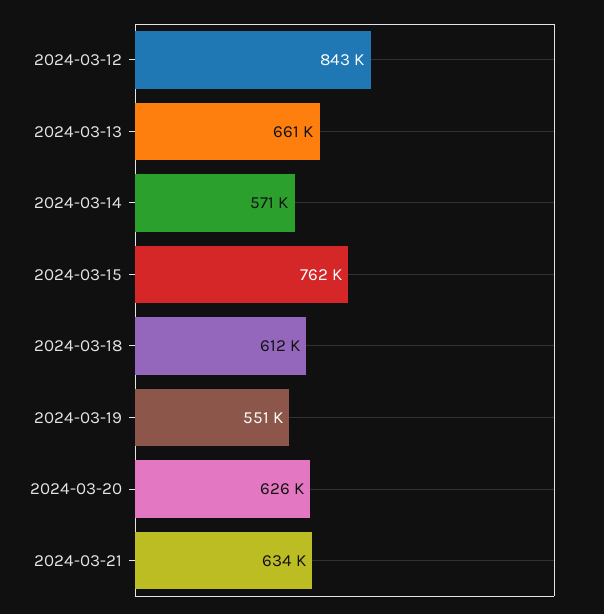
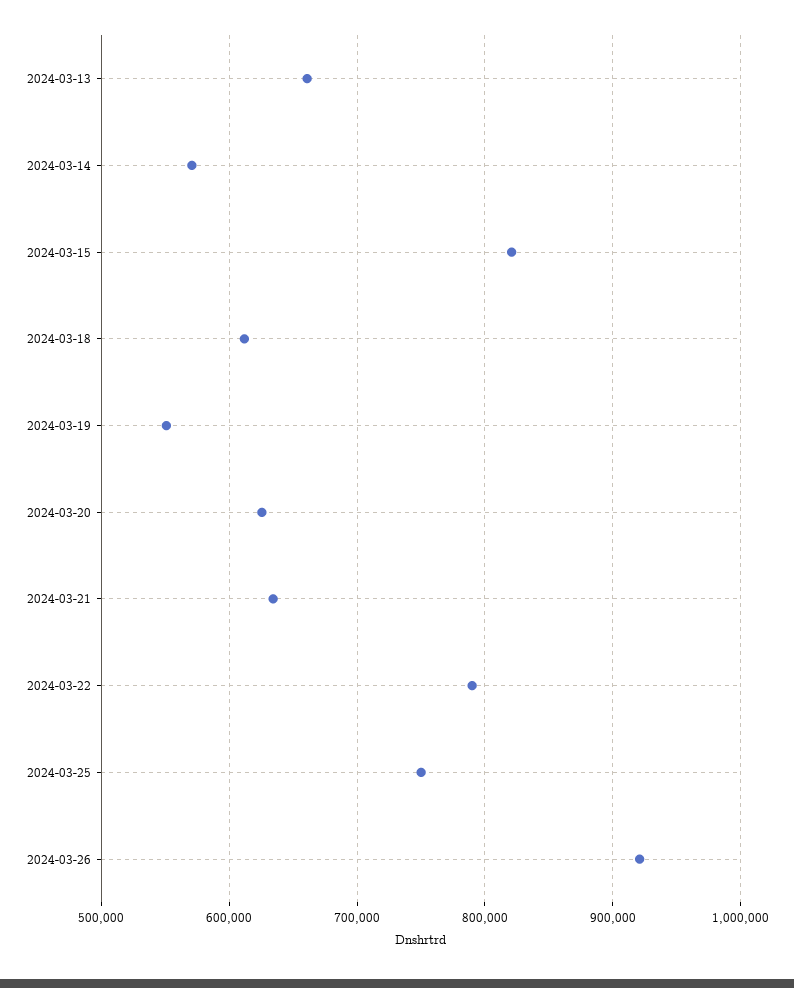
2024-03-12: 843000 -> none
2024-03-15: 762000 -> 820000
2024-03-22: none -> 790000
2024-03-25: none -> 750000
2024-03-26: none -> 920000

